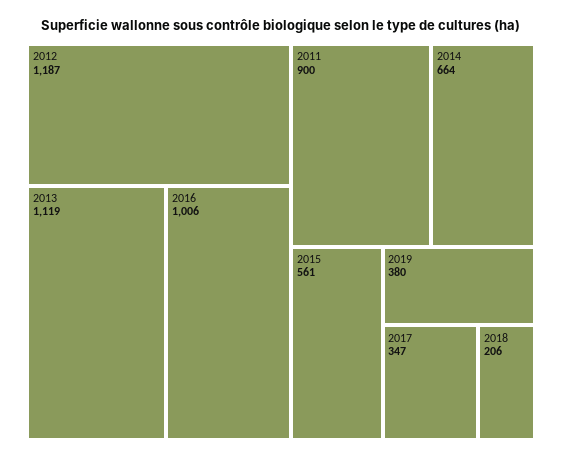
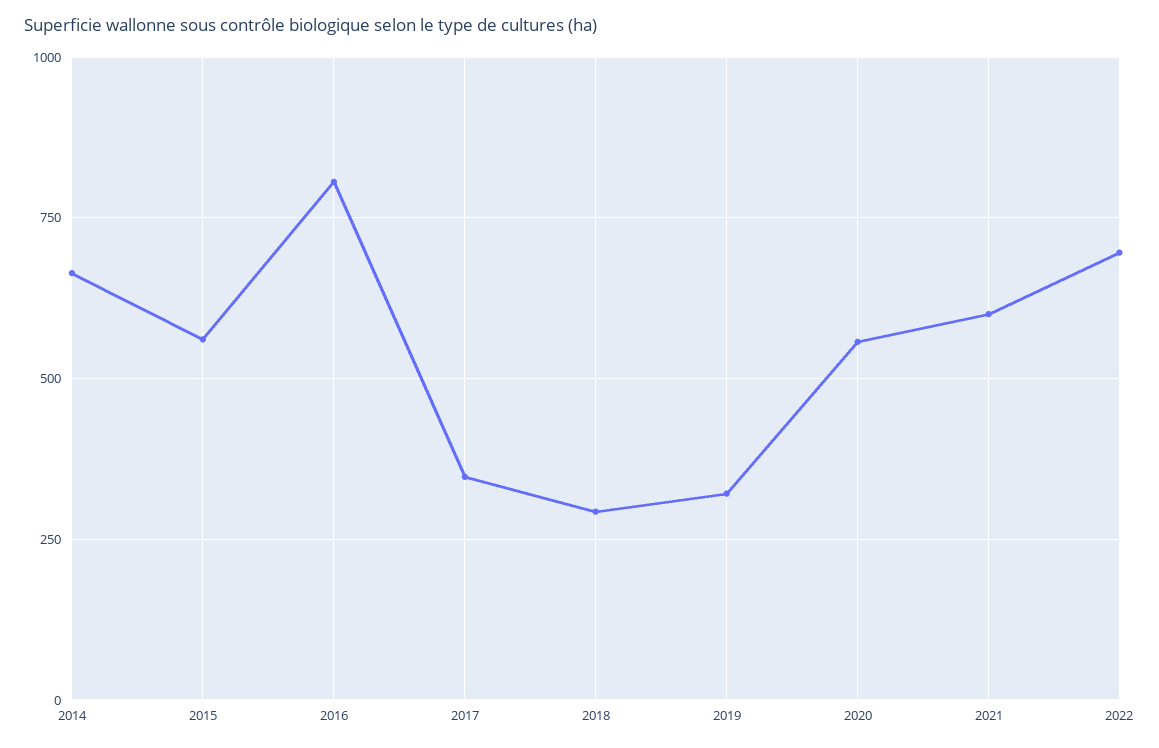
2012: 1187 -> none
2013: 1119 -> none
2016: 1006 -> 800
2011: 900 -> none
2019: 380 -> 325
2018: 206 -> 300
2020: none -> 550
2021: none -> 600
2022: none -> 700

